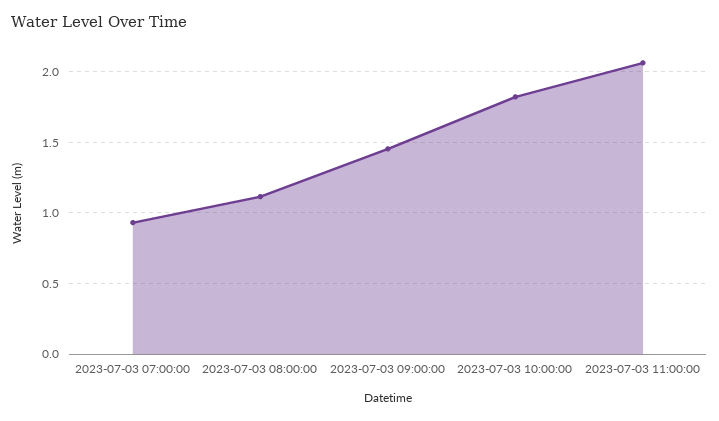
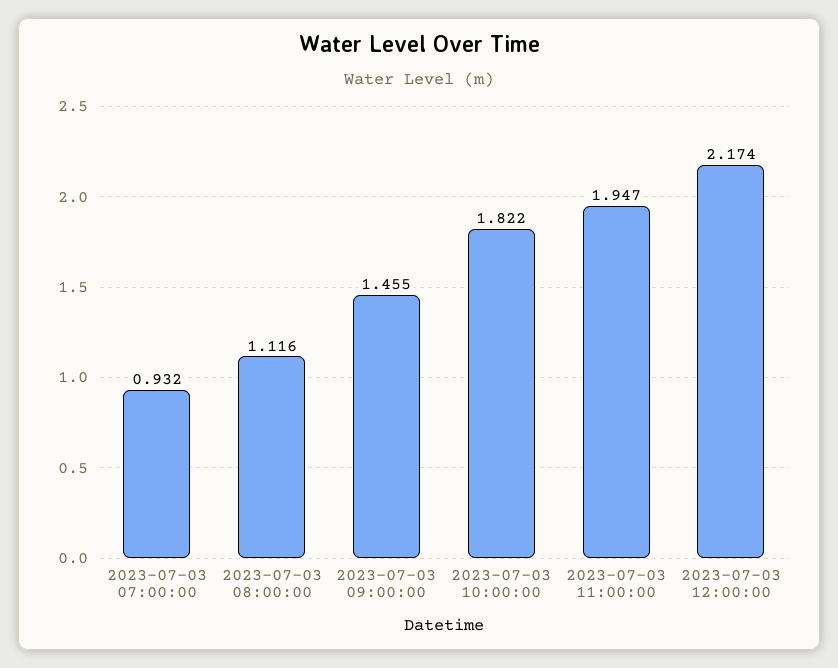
2023-07-03 11:00:00: 2.05 -> 1.947
2023-07-03 12:00:00: none -> 2.174

